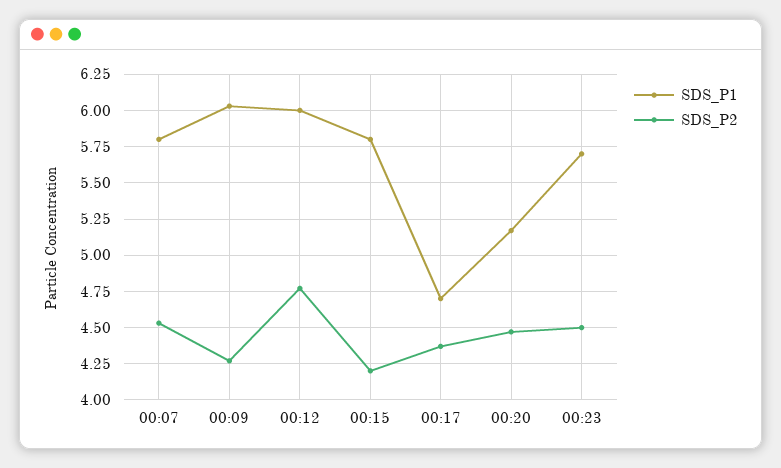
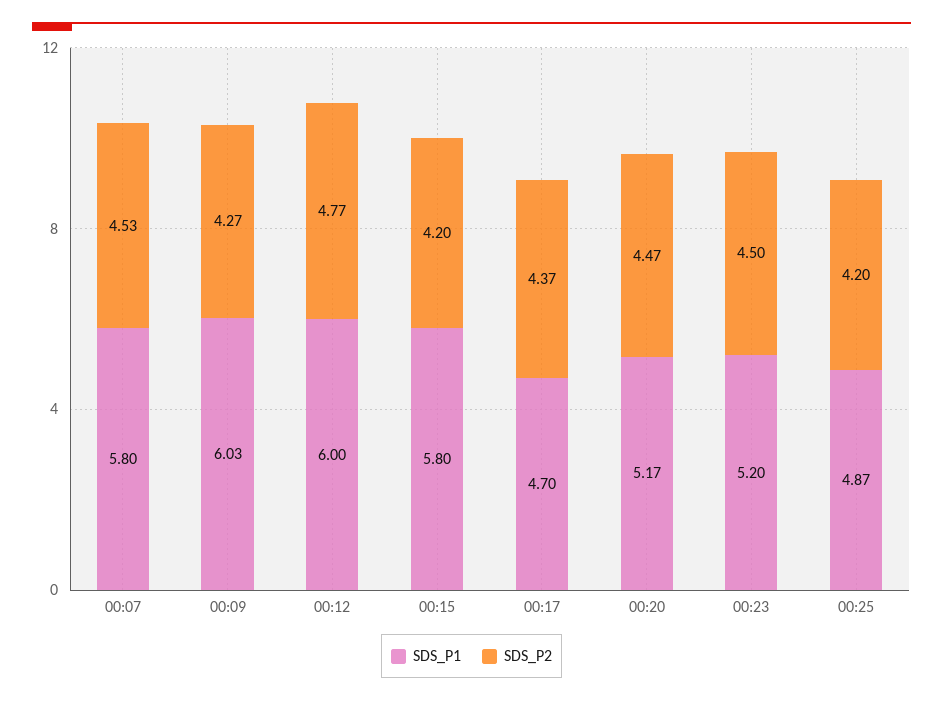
SDS_P1, 00:23: 5.7 -> 5.2
SDS_P1, 00:25: none -> 4.87
SDS_P2, 00:25: none -> 4.2

